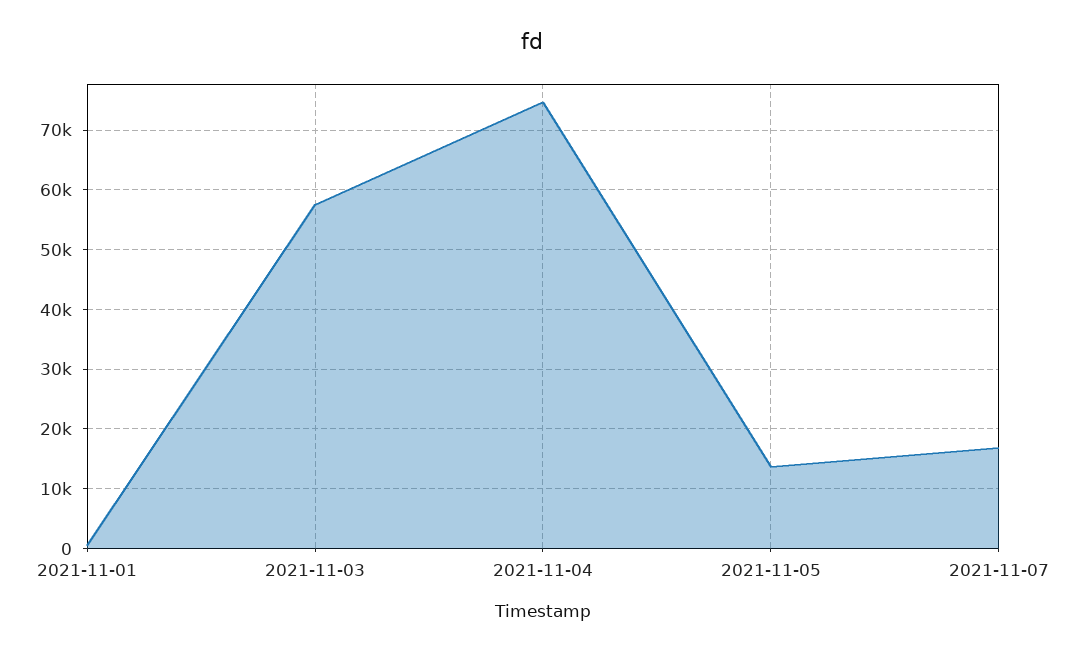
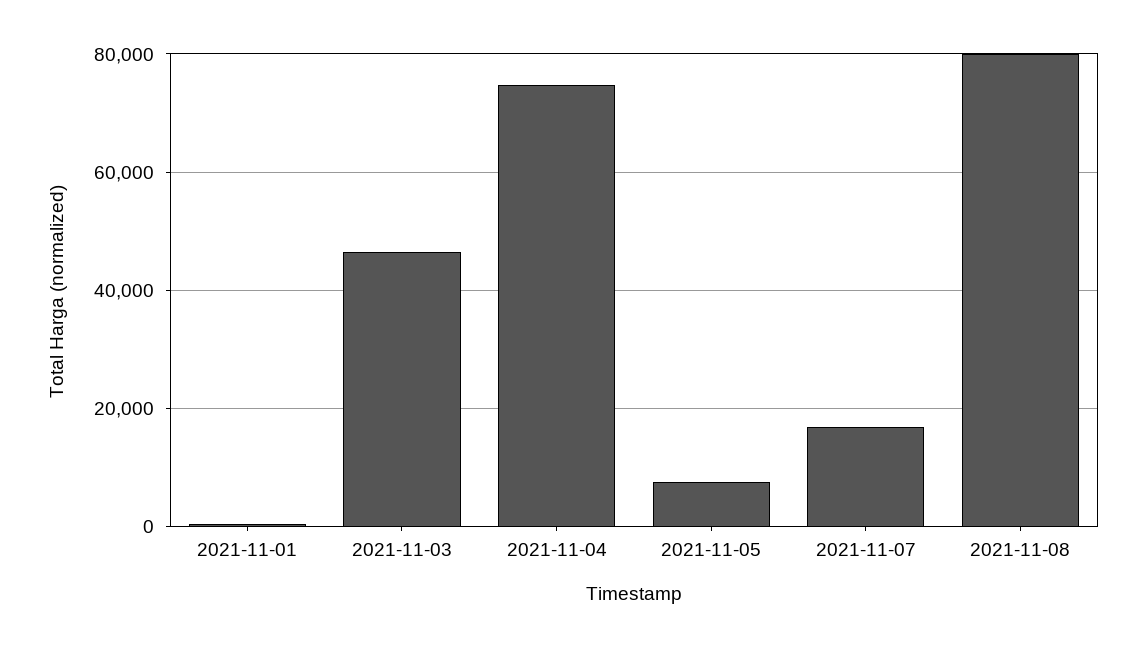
2021-11-03: 58000 -> 46000
2021-11-05: 14000 -> 8000
2021-11-08: none -> 80000

